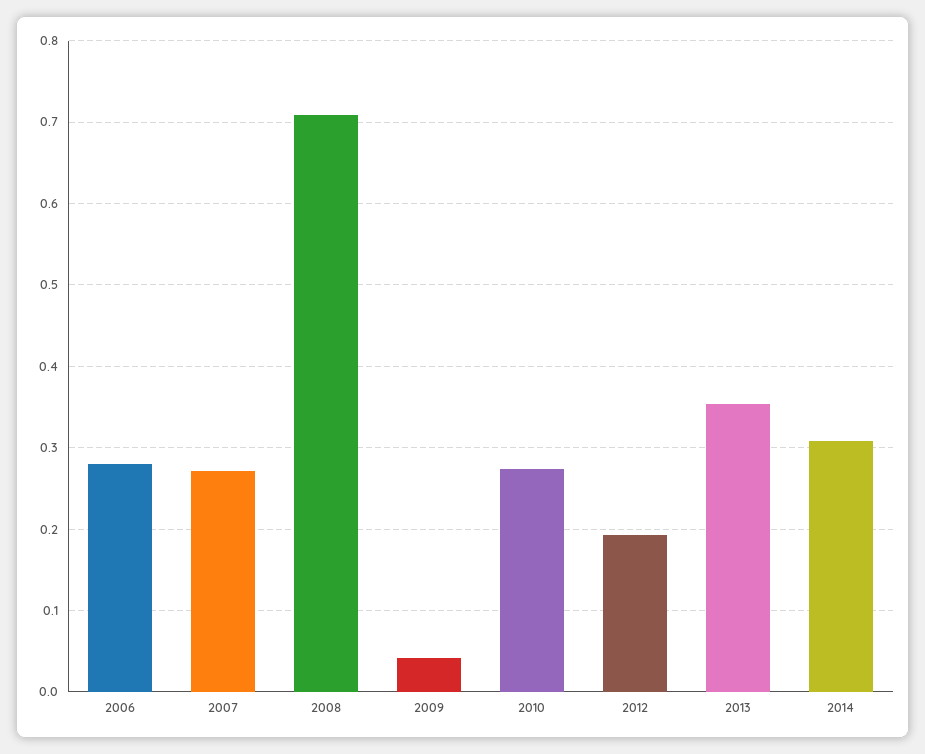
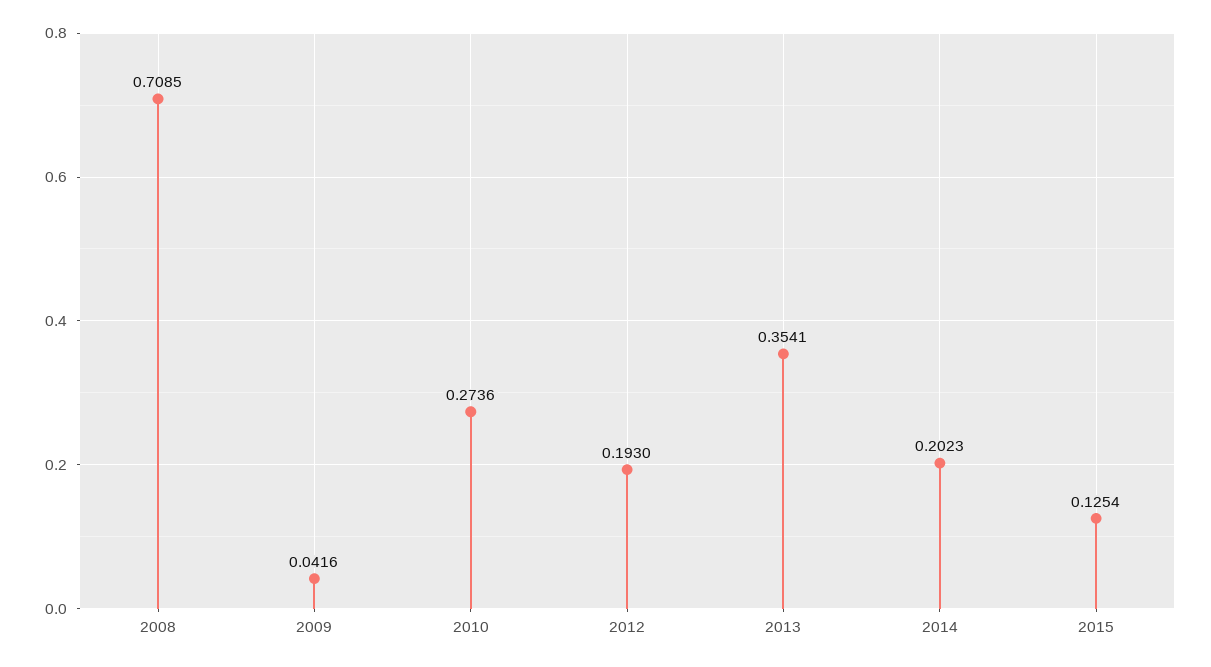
2006: 0.28 -> none
2007: 0.27 -> none
2014: 0.31 -> 0.2023
2015: none -> 0.1254

